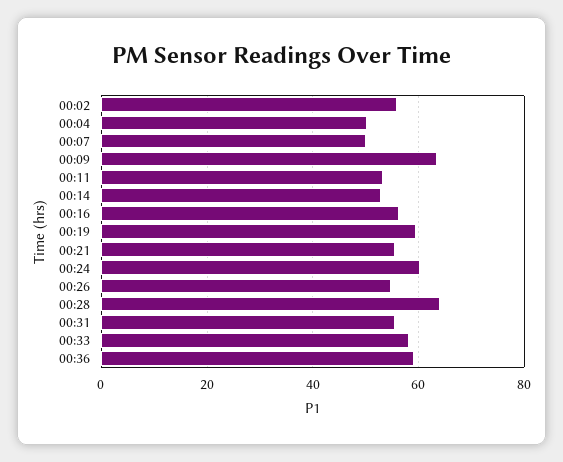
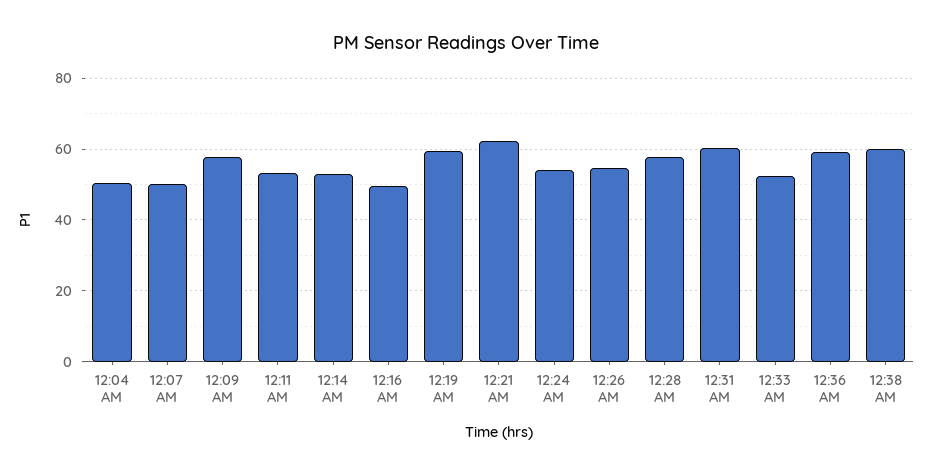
00:02: 56 -> none
00:09: 64 -> 58
00:16: 56 -> 50
00:21: 56 -> 62
00:24: 60 -> 54
00:28: 64 -> 58
00:31: 56 -> 60
00:33: 58 -> 52
12:38 AM: none -> 60

